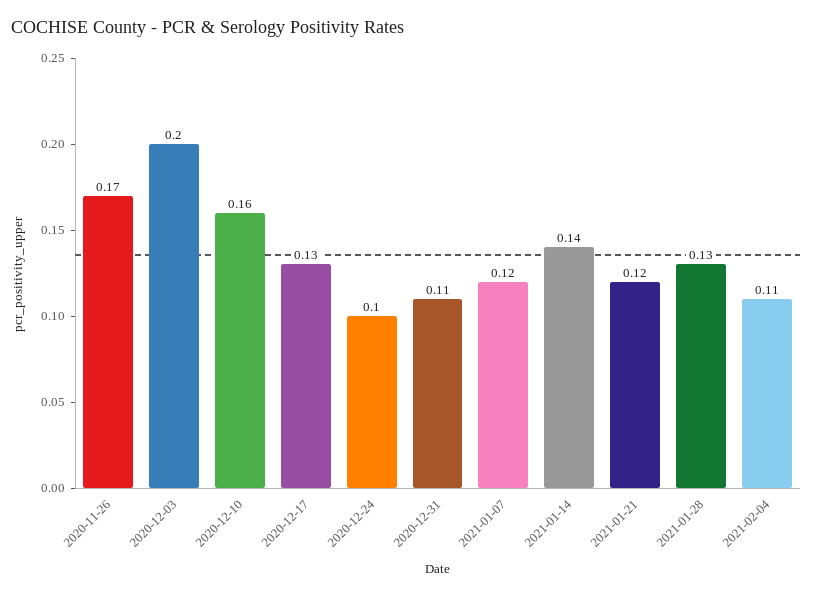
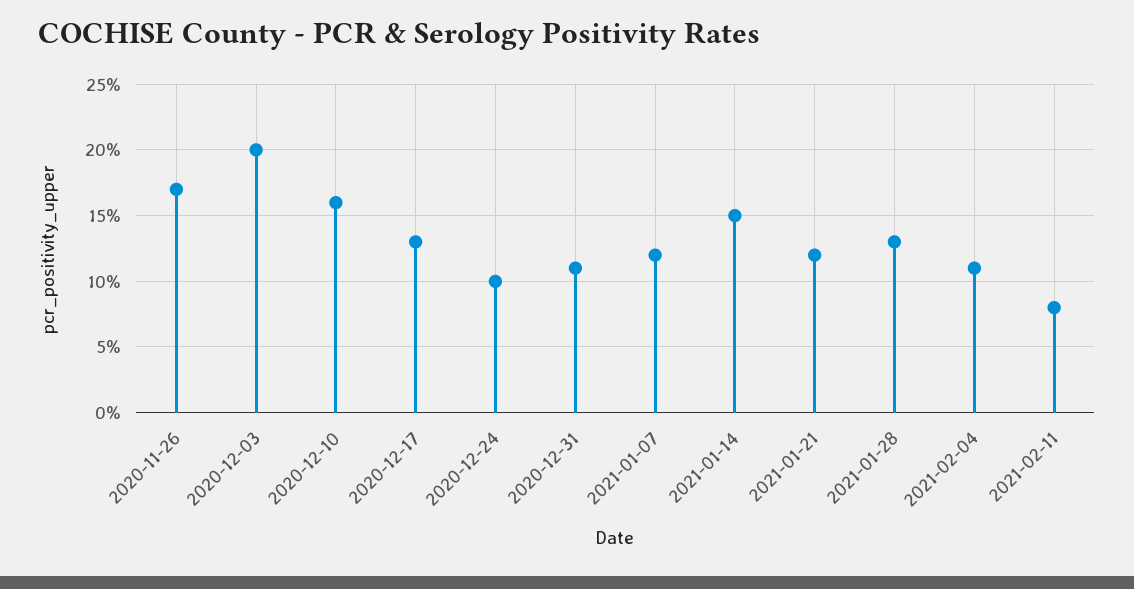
2021-01-14: 0.14 -> 0.15
2021-02-11: none -> 0.08

